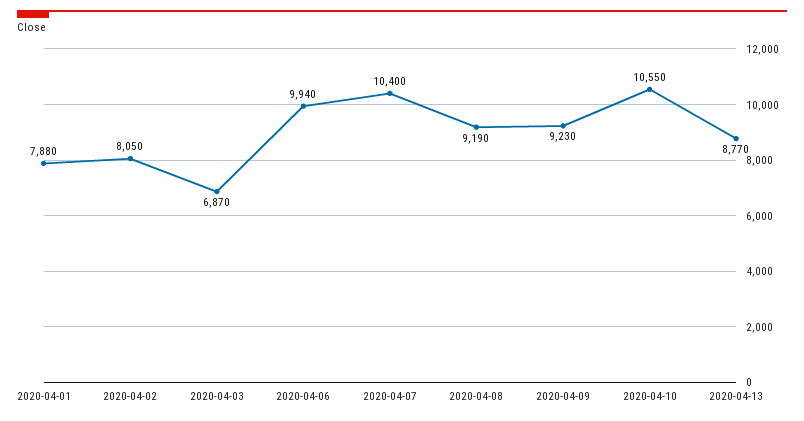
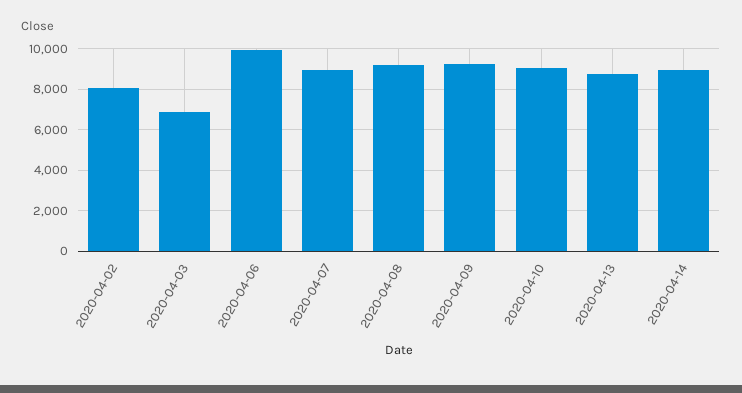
2020-04-01: 7880 -> none
2020-04-07: 10400 -> 9000
2020-04-10: 10550 -> 9000
2020-04-14: none -> 9000

